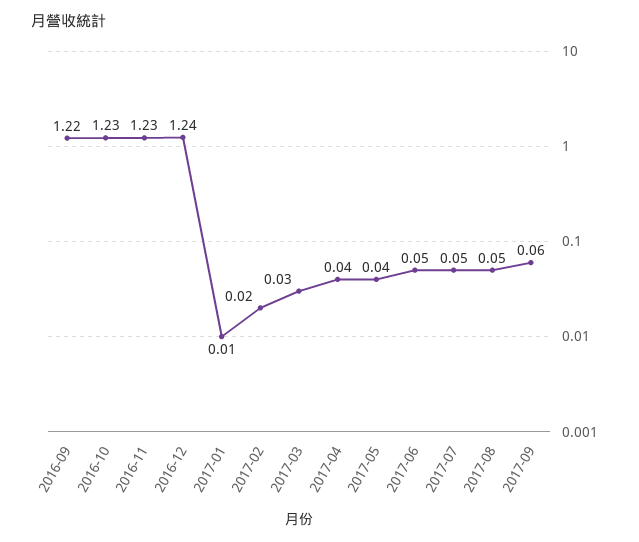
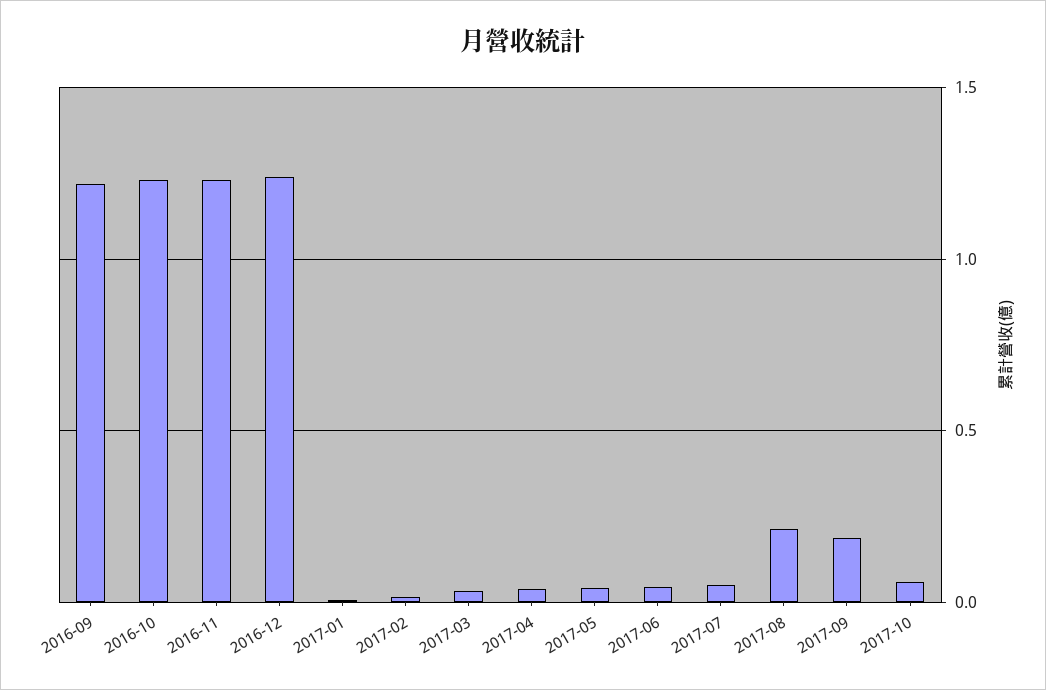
2017-08: 0.05 -> 0.2
2017-09: 0.06 -> 0.2
2017-10: none -> 0.05

